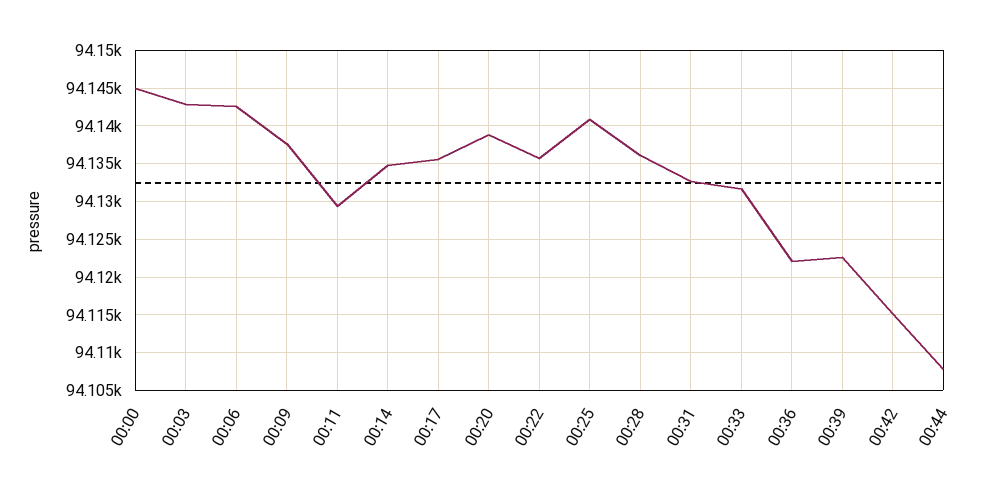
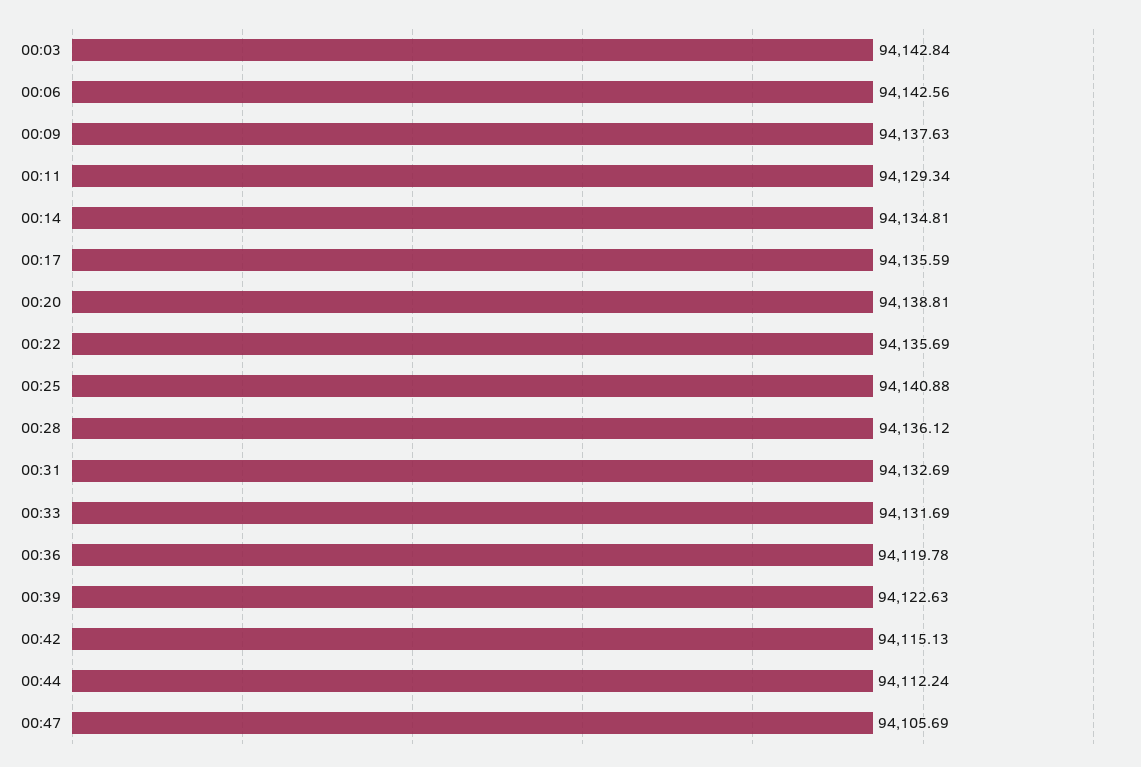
00:00: 94145 -> none
00:36: 94122 -> 94119.78
00:44: 94108 -> 94112.24
00:47: none -> 94105.69

